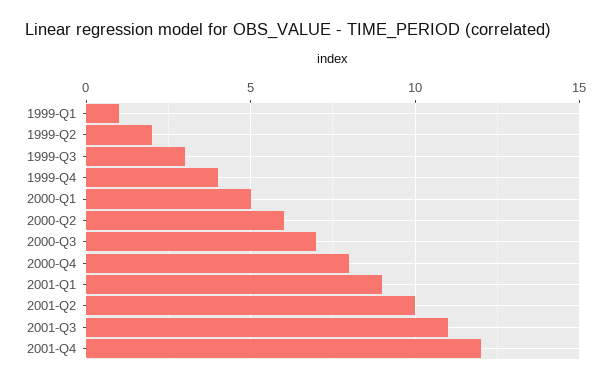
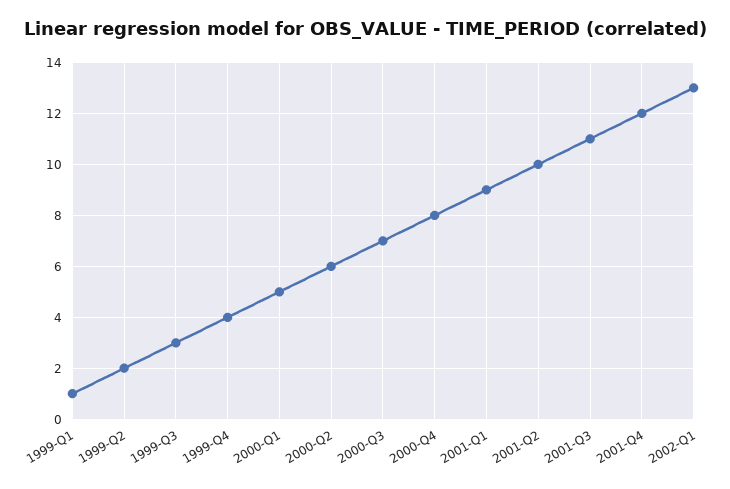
2002-Q1: none -> 13

